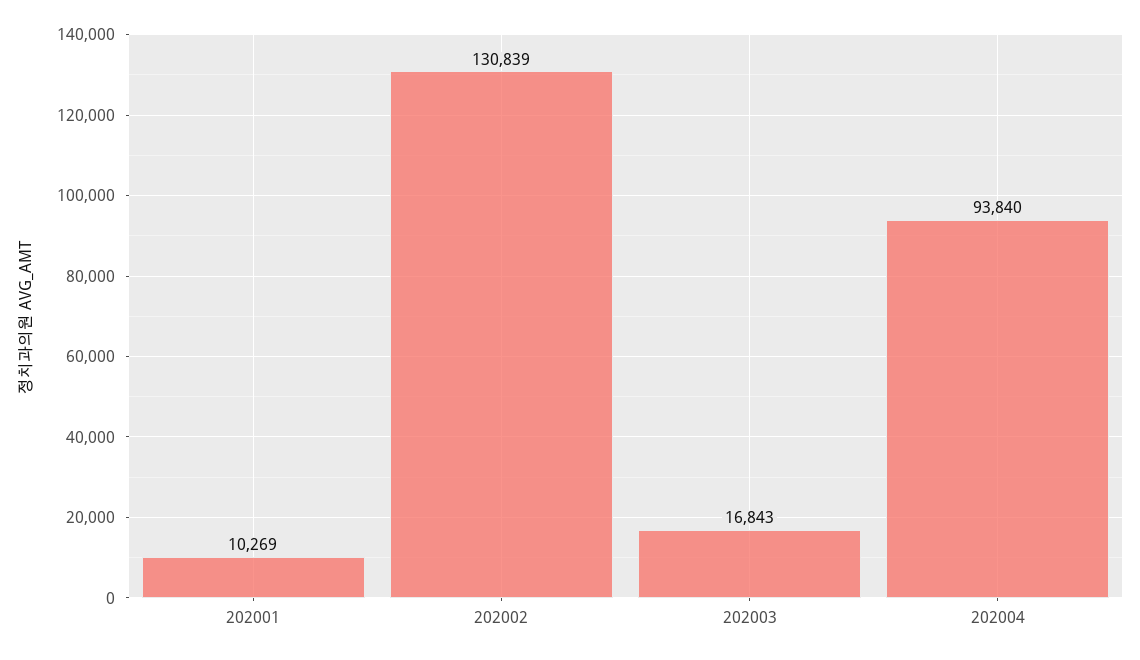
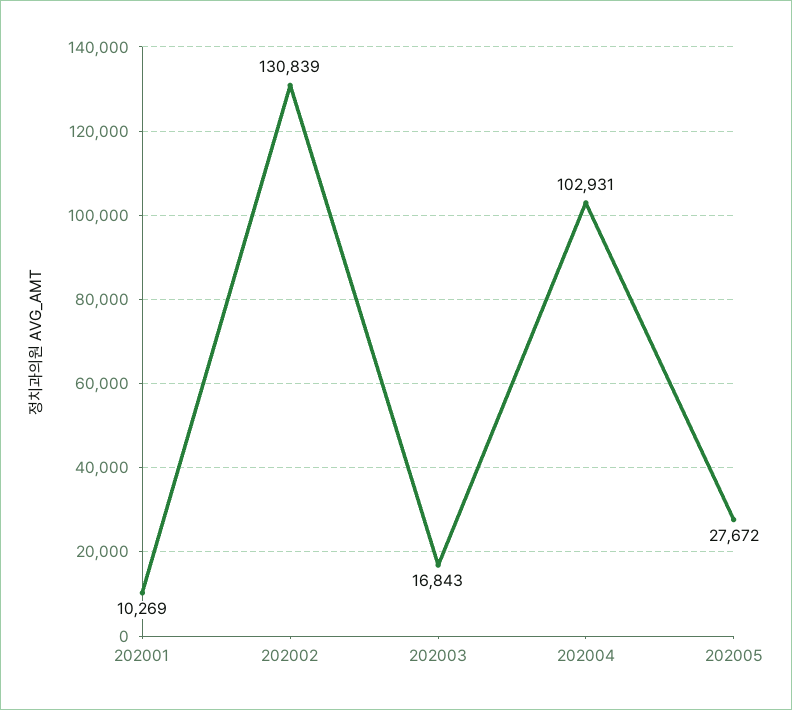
202004: 93840 -> 102931
202005: none -> 27672

